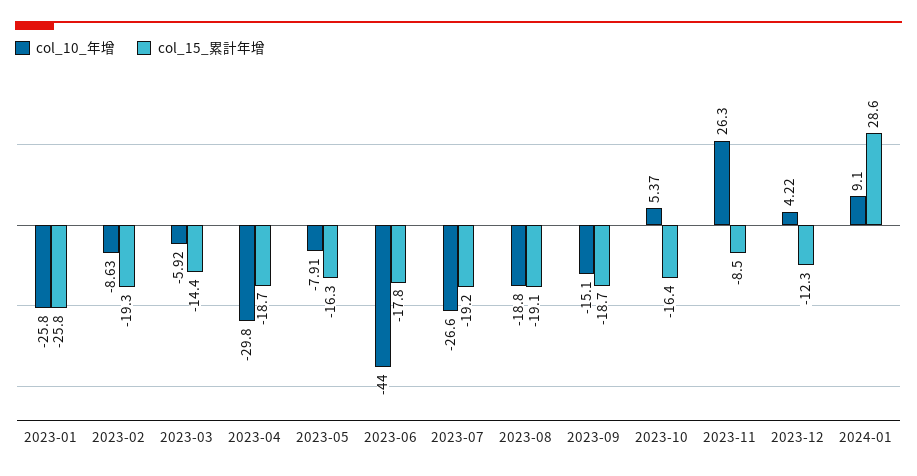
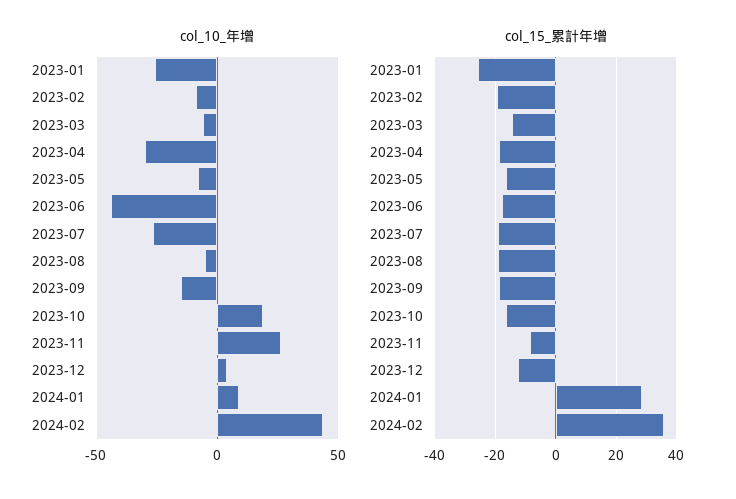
col_10_年增, 2023-08: -18.8 -> -5
col_10_年增, 2023-10: 5.37 -> 20
col_10_年增, 2024-02: none -> 45
col_15_累計年增, 2024-02: none -> 36

